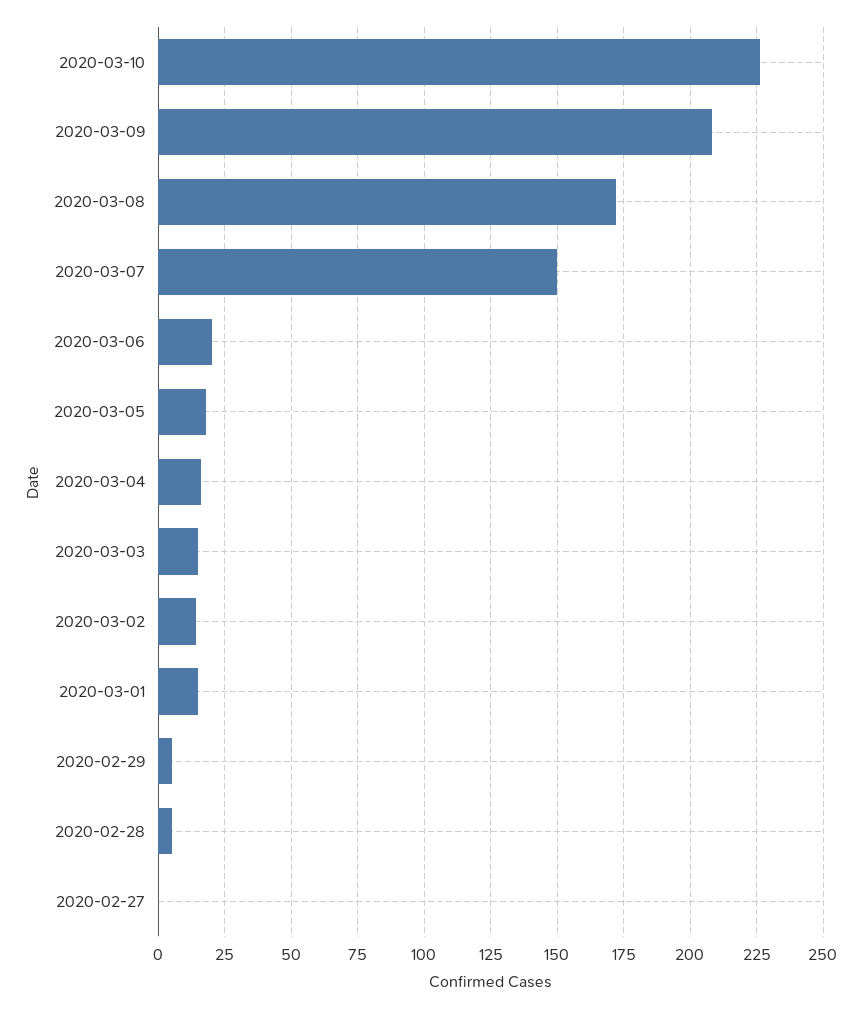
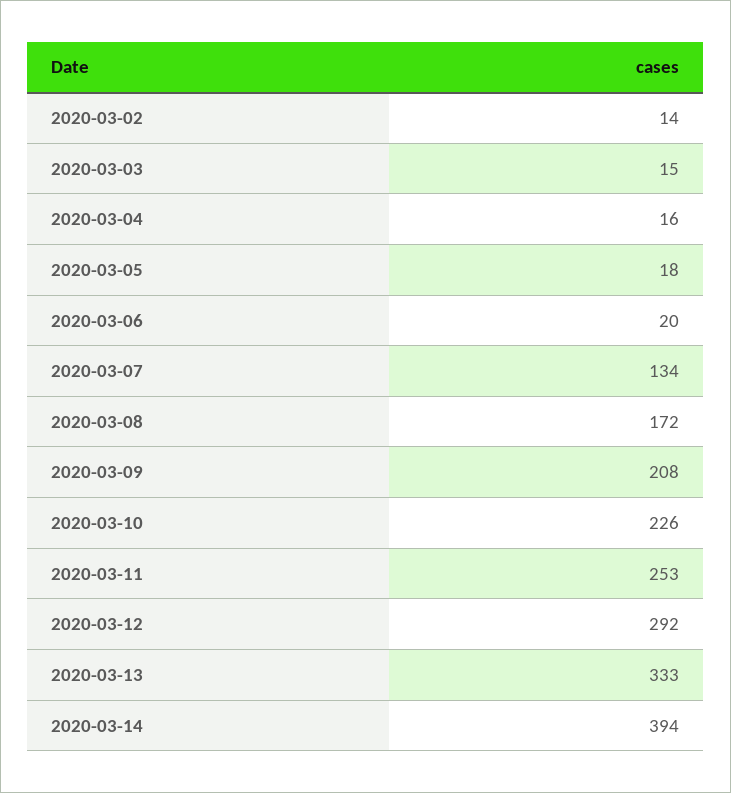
2020-03-07: 150 -> 134
2020-03-01: 15 -> none
2020-02-29: 5 -> none
2020-02-28: 5 -> none
2020-02-27: 0 -> none
2020-03-11: none -> 253
2020-03-12: none -> 292
2020-03-13: none -> 333
2020-03-14: none -> 394

